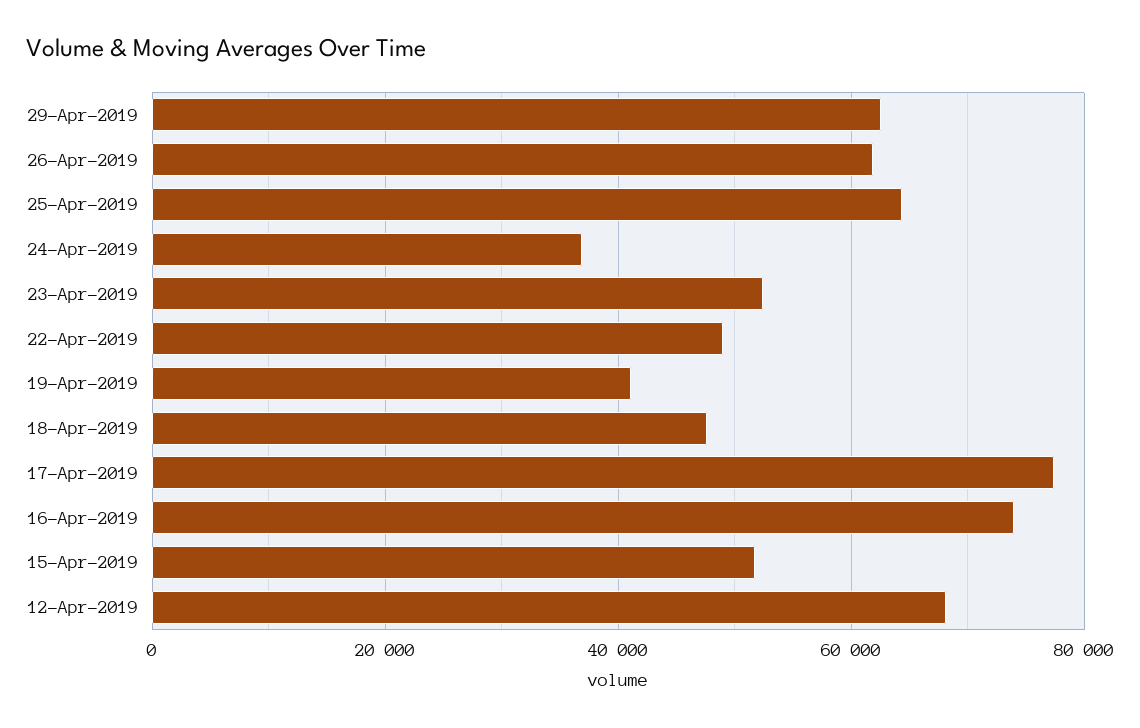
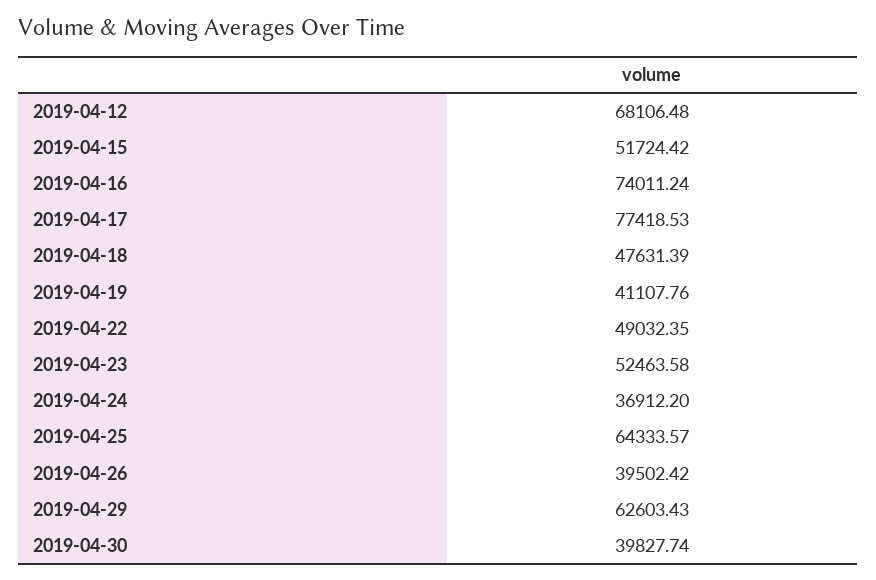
26-Apr-2019: 62000 -> 39502.42
2019-04-30: none -> 39827.74

